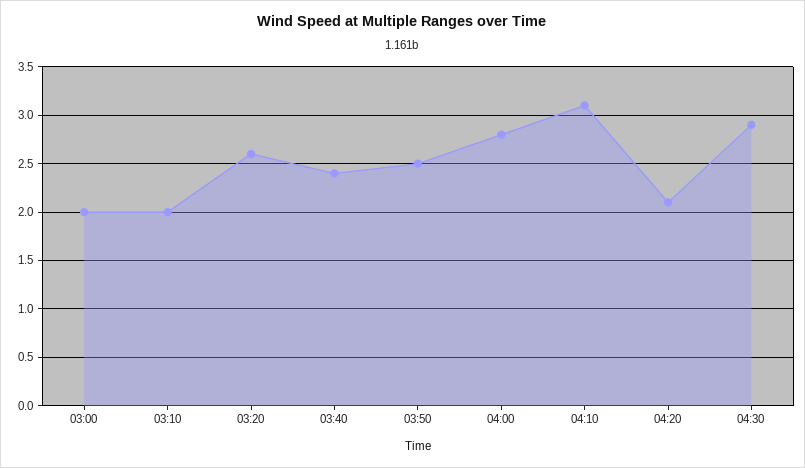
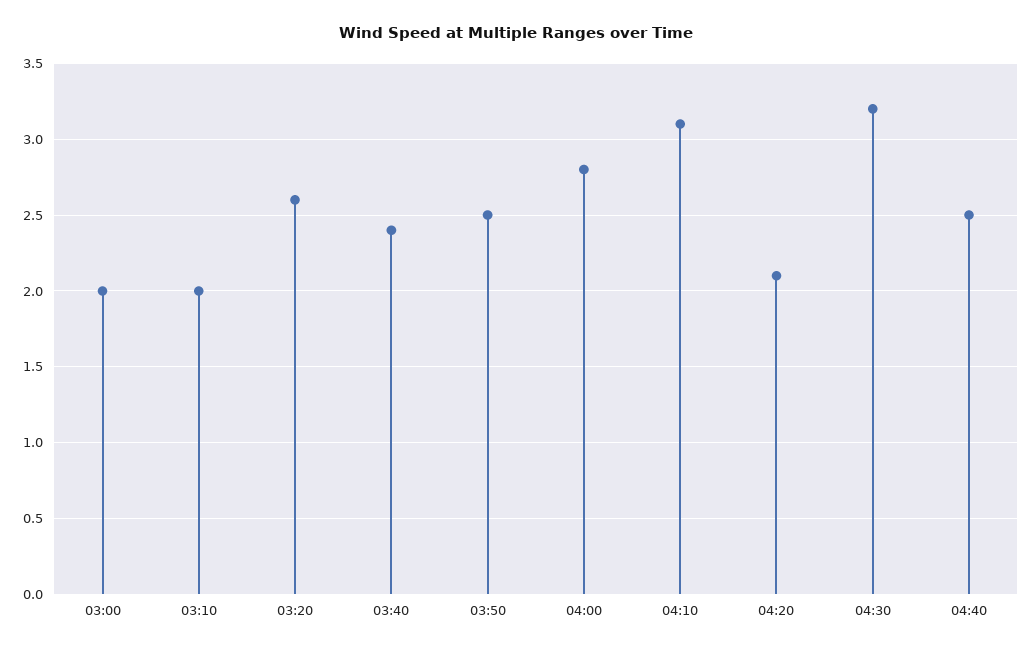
04:30: 2.9 -> 3.2
04:40: none -> 2.5

